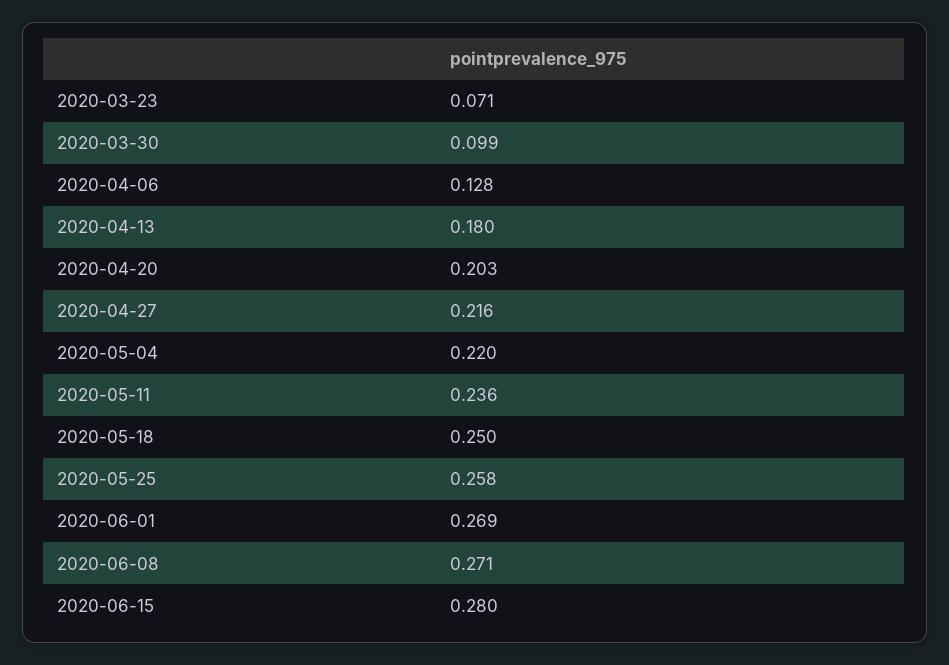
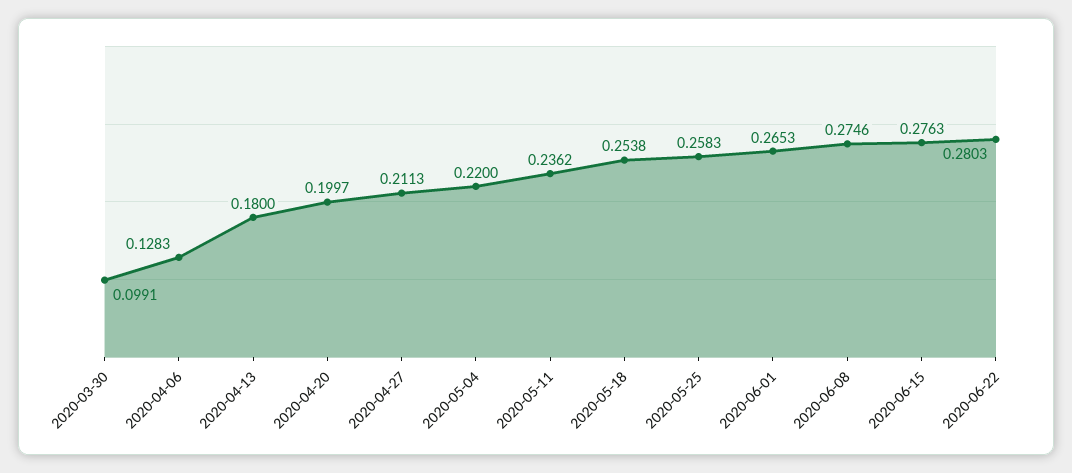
2020-03-23: 0.071 -> none
2020-04-20: 0.203 -> 0.1997
2020-04-27: 0.216 -> 0.2113
2020-05-18: 0.25 -> 0.2538
2020-06-01: 0.269 -> 0.2653
2020-06-08: 0.271 -> 0.2746
2020-06-15: 0.28 -> 0.2763
2020-06-22: none -> 0.2803

